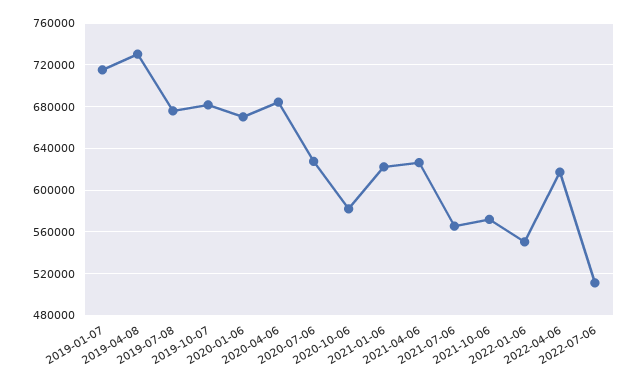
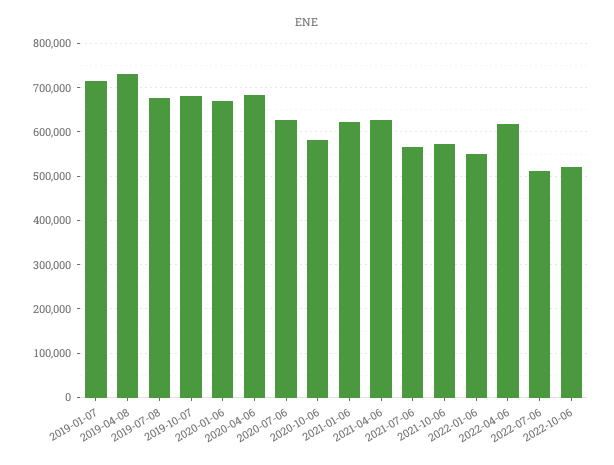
2022-10-06: none -> 520000

